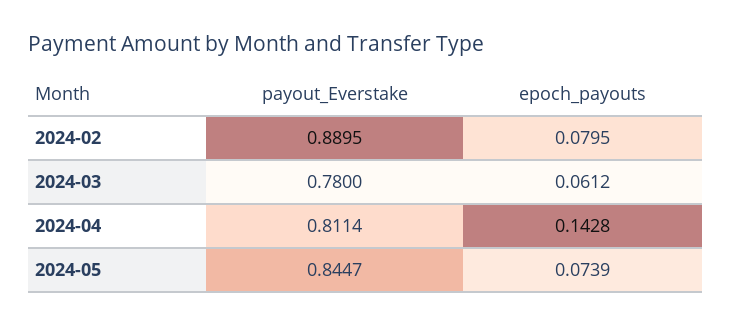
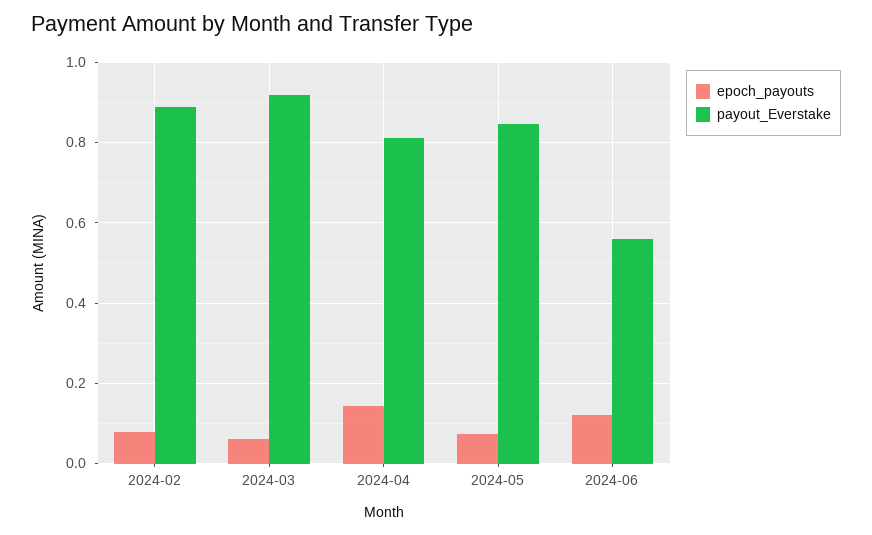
payout_Everstake, 2024-03: 0.78 -> 0.92
epoch_payouts, 2024-06: none -> 0.12
payout_Everstake, 2024-06: none -> 0.56

